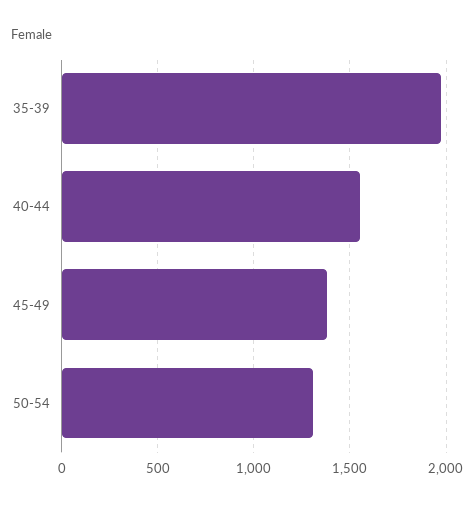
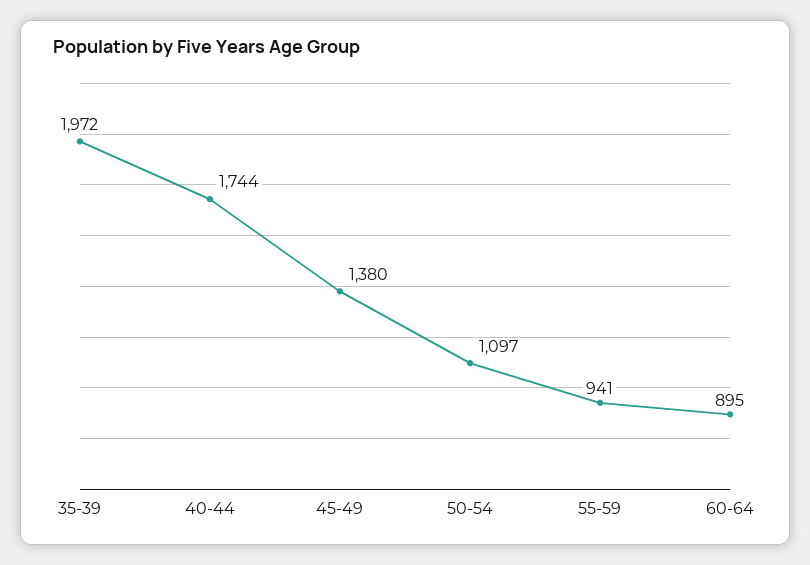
40-44: 1550 -> 1744
50-54: 1300 -> 1097
55-59: none -> 941
60-64: none -> 895

